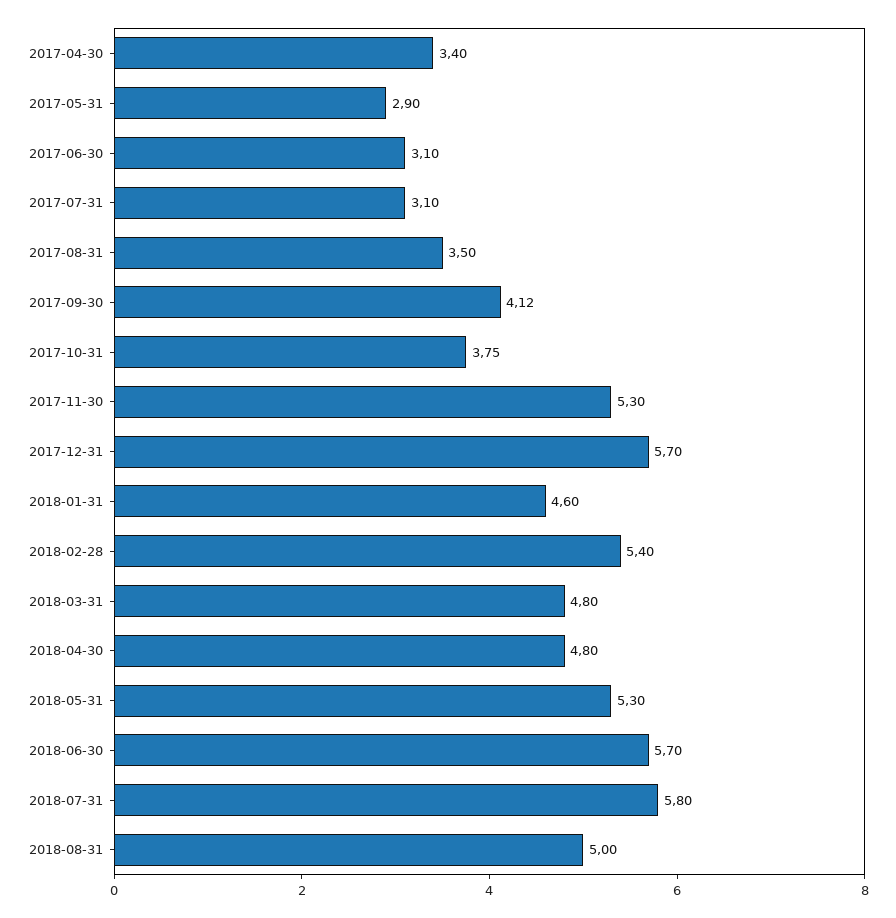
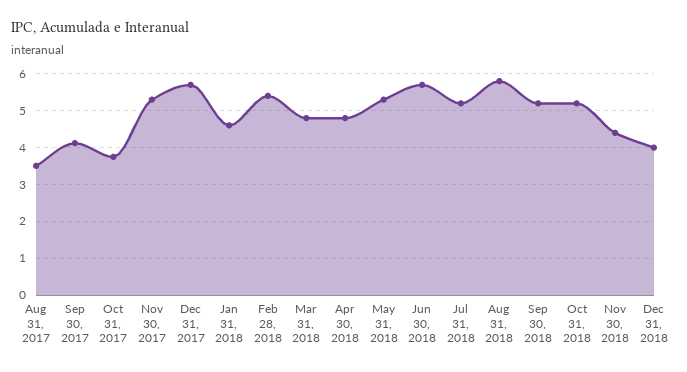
2017-04-30: 3.4 -> none
2017-05-31: 2.9 -> none
2017-06-30: 3.1 -> none
2017-07-31: 3.1 -> none
2018-07-31: 5.8 -> 5.2
2018-08-31: 5 -> 5.8
Sep 30, 2018: none -> 5.2
Oct 31, 2018: none -> 5.2
Nov 30, 2018: none -> 4.4
Dec 31, 2018: none -> 4

